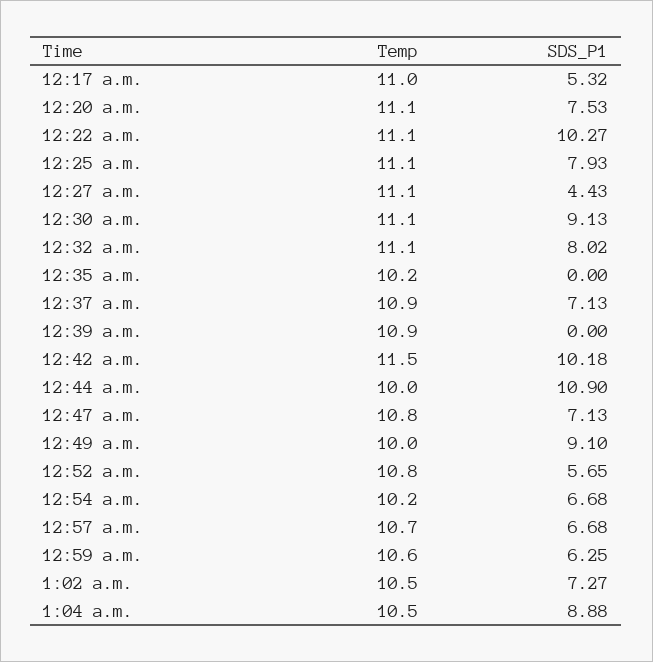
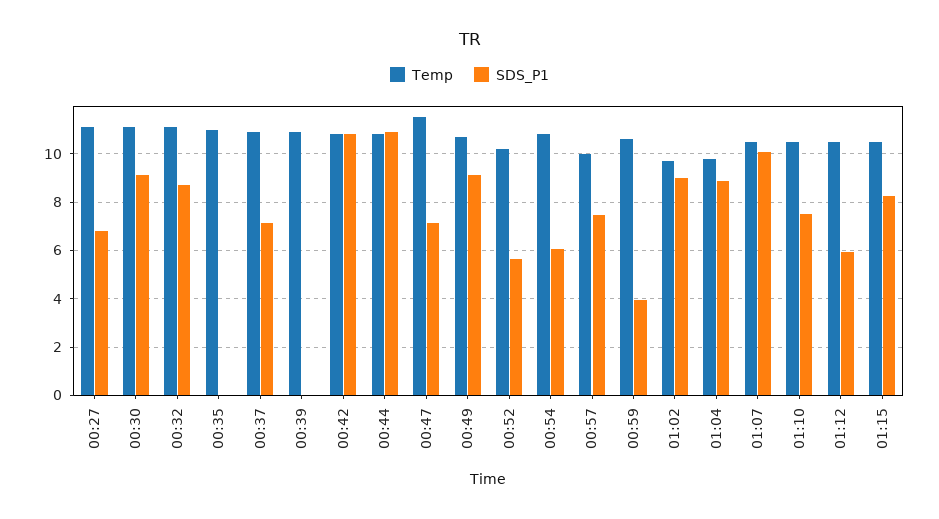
Temp, 12:17 a.m.: 11 -> none
SDS_P1, 12:17 a.m.: 5.32 -> none
Temp, 12:20 a.m.: 11.1 -> none
SDS_P1, 12:20 a.m.: 7.53 -> none
Temp, 12:22 a.m.: 11.1 -> none
SDS_P1, 12:22 a.m.: 10.27 -> none
Temp, 12:25 a.m.: 11.1 -> none
SDS_P1, 12:25 a.m.: 7.93 -> none
SDS_P1, 12:27 a.m.: 4.43 -> 6.75
SDS_P1, 12:32 a.m.: 8.02 -> 8.75
Temp, 12:35 a.m.: 10.2 -> 11
Temp, 12:42 a.m.: 11.5 -> 10.75
SDS_P1, 12:42 a.m.: 10.18 -> 10.75
Temp, 12:44 a.m.: 10 -> 10.75
Temp, 12:47 a.m.: 10.8 -> 11.5
Temp, 12:49 a.m.: 10 -> 10.75
Temp, 12:52 a.m.: 10.8 -> 10.25
Temp, 12:54 a.m.: 10.2 -> 10.75
SDS_P1, 12:54 a.m.: 6.68 -> 6
Temp, 12:57 a.m.: 10.7 -> 10
SDS_P1, 12:57 a.m.: 6.68 -> 7.5
SDS_P1, 12:59 a.m.: 6.25 -> 4
Temp, 1:02 a.m.: 10.5 -> 9.75
SDS_P1, 1:02 a.m.: 7.27 -> 9
Temp, 1:04 a.m.: 10.5 -> 9.75
Temp, 01:07: none -> 10.5
SDS_P1, 01:07: none -> 10
Temp, 01:10: none -> 10.5
SDS_P1, 01:10: none -> 7.5
Temp, 01:12: none -> 10.5
SDS_P1, 01:12: none -> 6
Temp, 01:15: none -> 10.5
SDS_P1, 01:15: none -> 8.25

